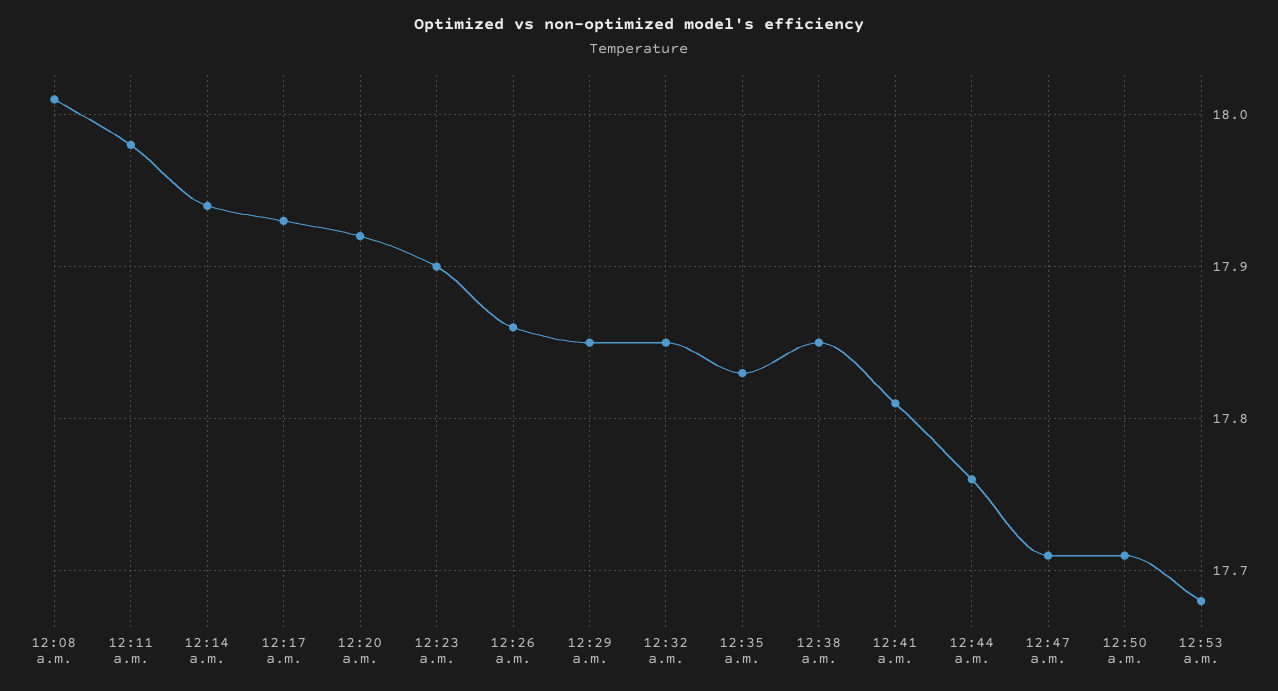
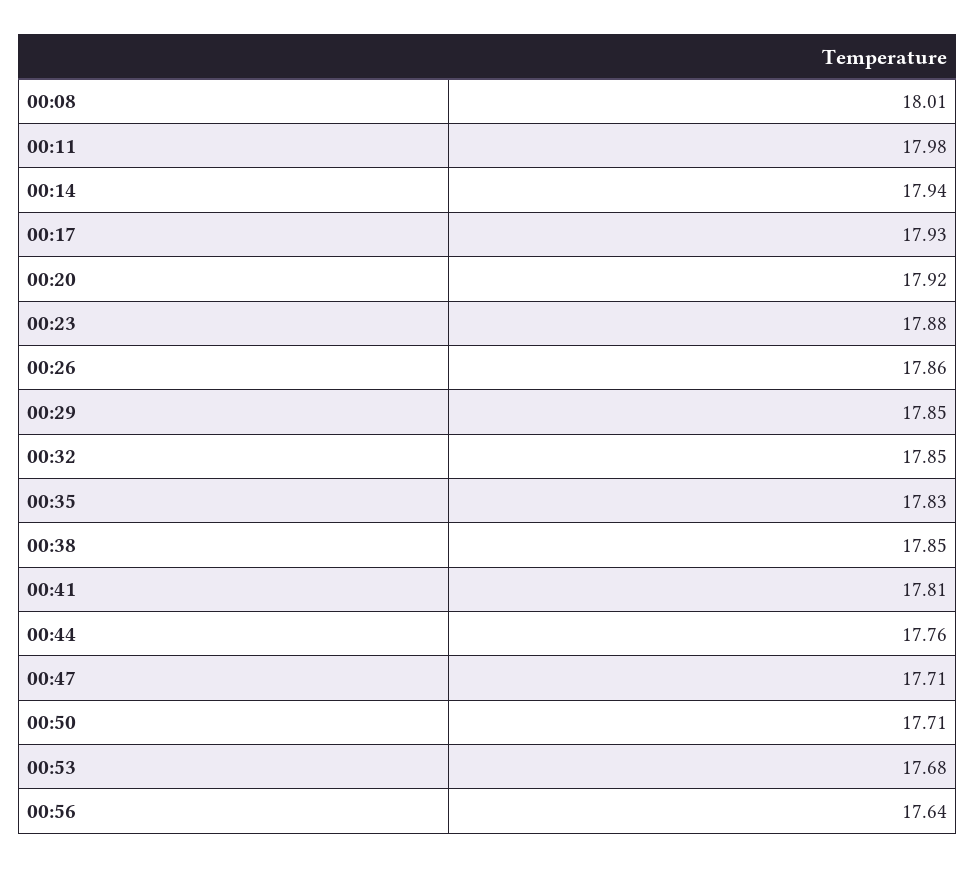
12:23 a.m.: 17.9 -> 17.88
00:56: none -> 17.64

